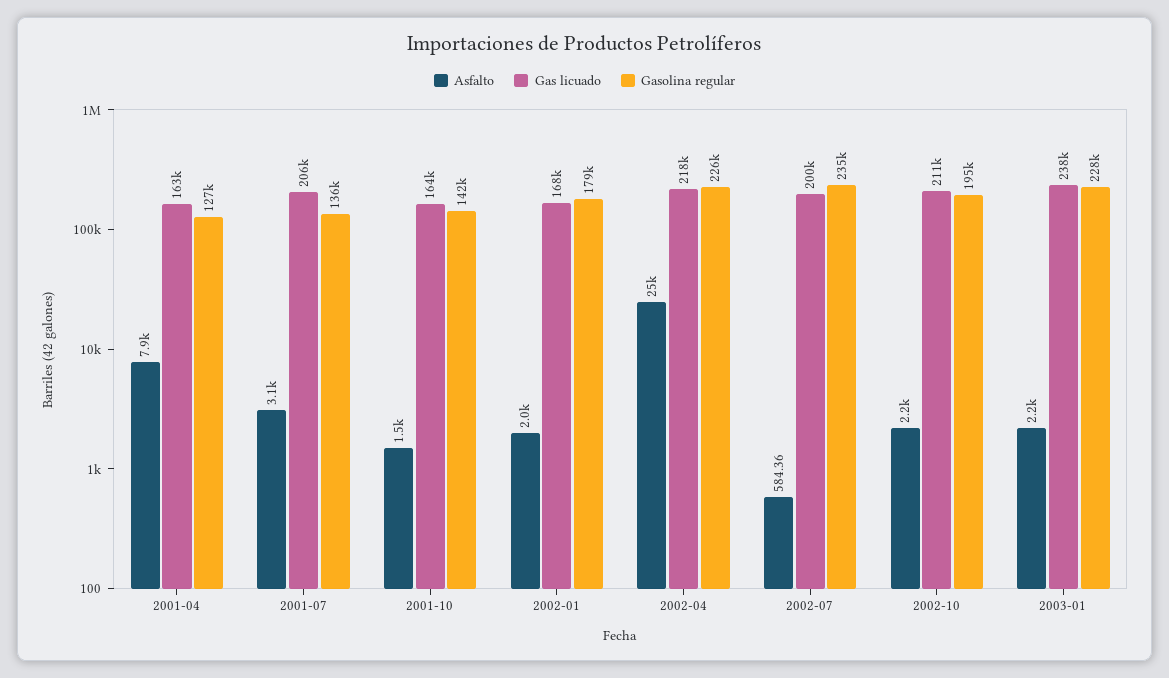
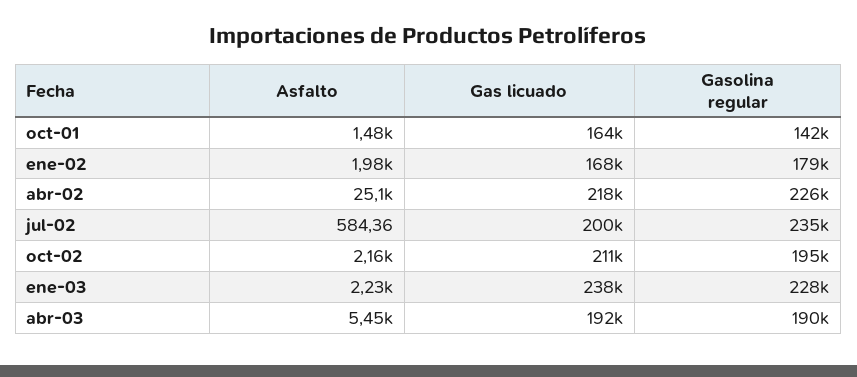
Asfalto, 2001-04: 7900 -> none
Gas licuado, 2001-04: 163000 -> none
Gasolina regular, 2001-04: 127000 -> none
Asfalto, 2001-07: 3100 -> none
Gas licuado, 2001-07: 206000 -> none
Gasolina regular, 2001-07: 136000 -> none
Asfalto, abr-03: none -> 5450
Gas licuado, abr-03: none -> 192000
Gasolina regular, abr-03: none -> 190000

